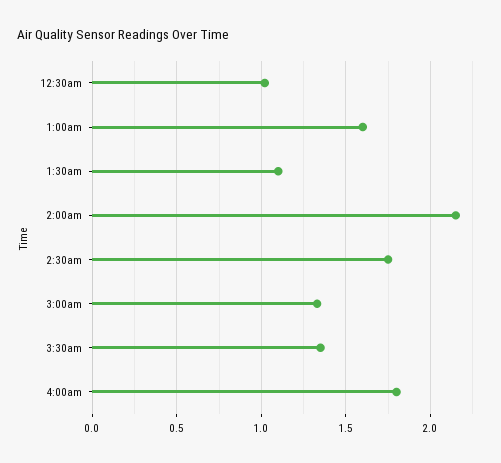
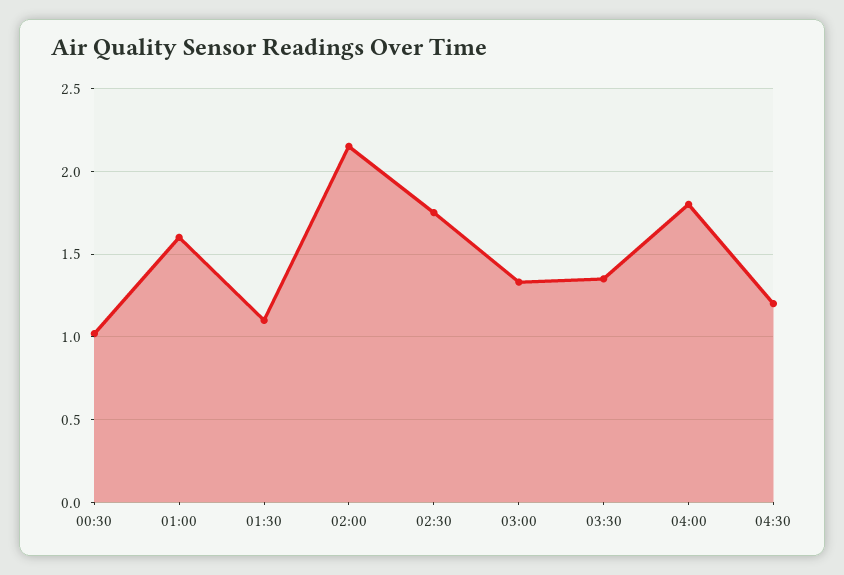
04:30: none -> 1.2

